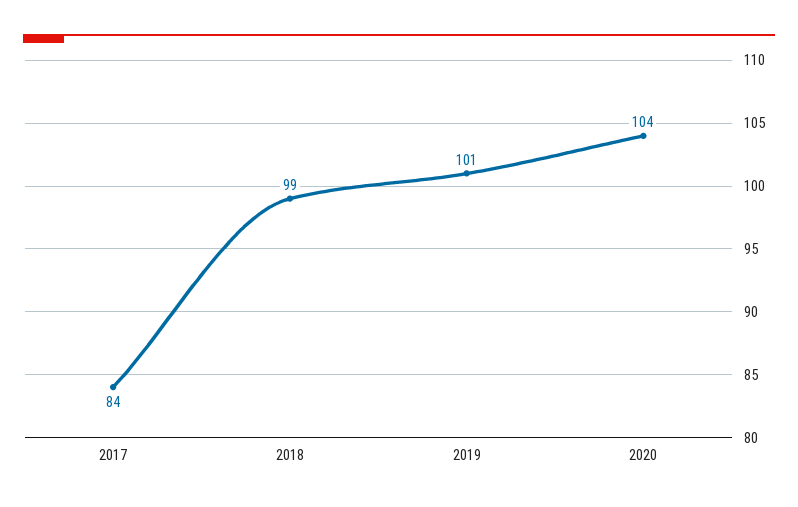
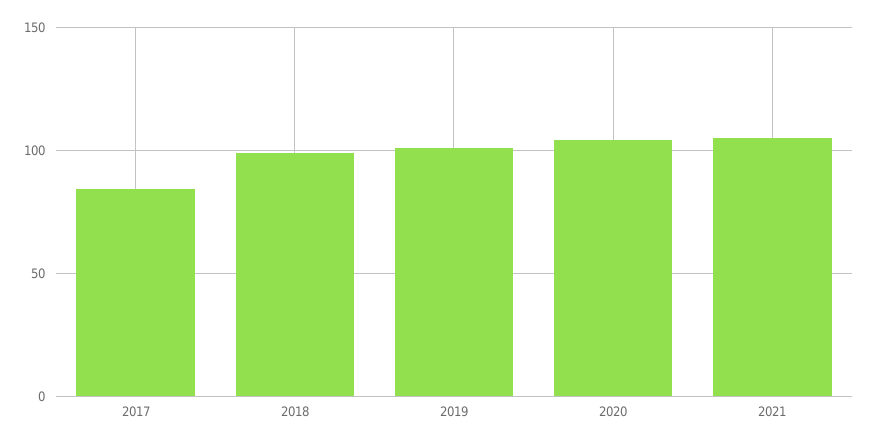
2021: none -> 105

